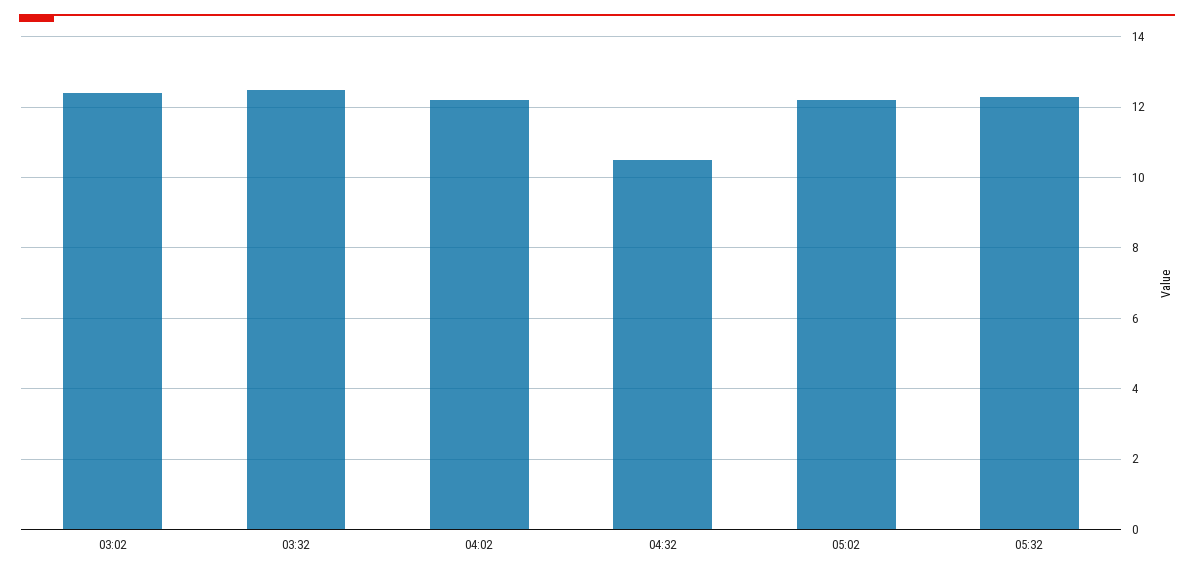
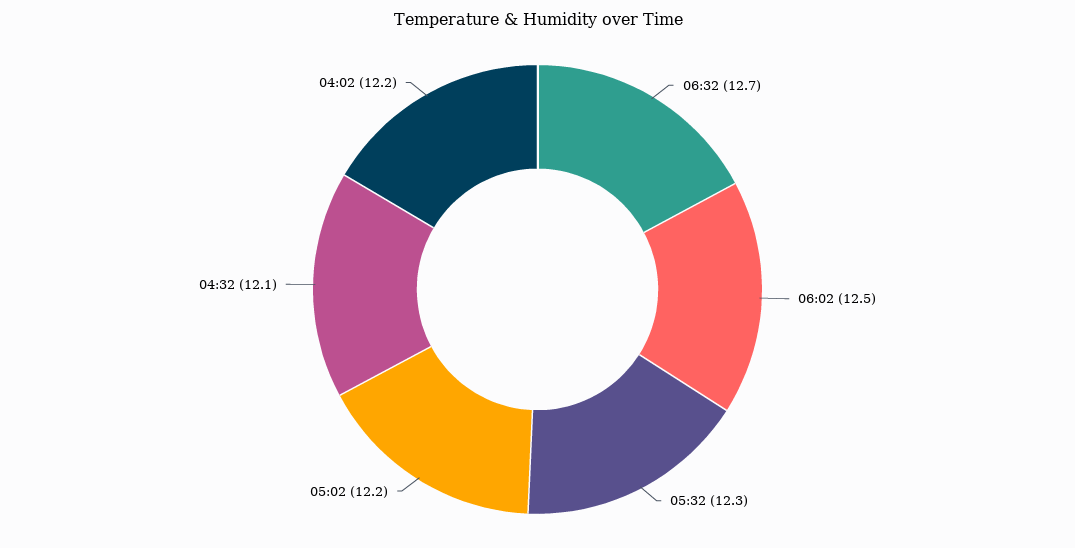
03:02: 12.5 -> none
03:32: 12.5 -> none
04:32: 10.5 -> 12.1
06:32: none -> 12.7
06:02: none -> 12.5

